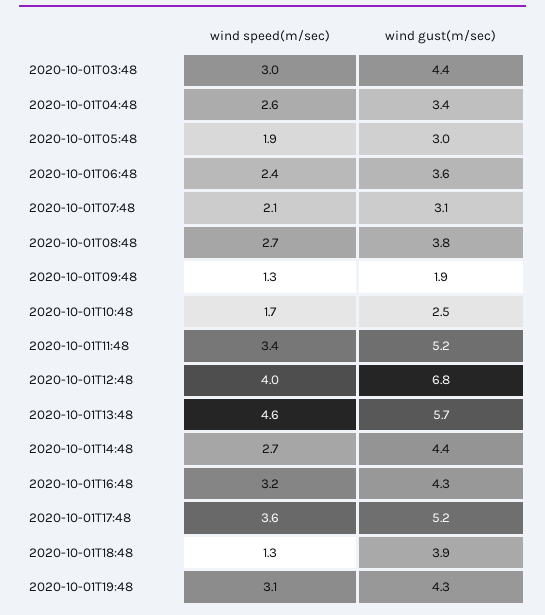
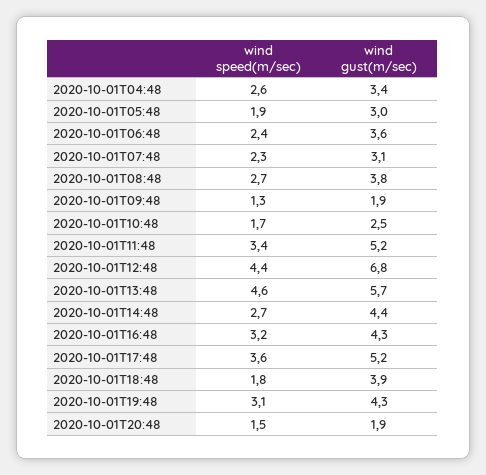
wind speed(m/sec), 2020-10-01T03:48: 3 -> none
wind gust(m/sec), 2020-10-01T03:48: 4.4 -> none
wind speed(m/sec), 2020-10-01T07:48: 2.1 -> 2.3
wind speed(m/sec), 2020-10-01T12:48: 4 -> 4.4
wind speed(m/sec), 2020-10-01T18:48: 1.3 -> 1.8
wind speed(m/sec), 2020-10-01T20:48: none -> 1.5
wind gust(m/sec), 2020-10-01T20:48: none -> 1.9

